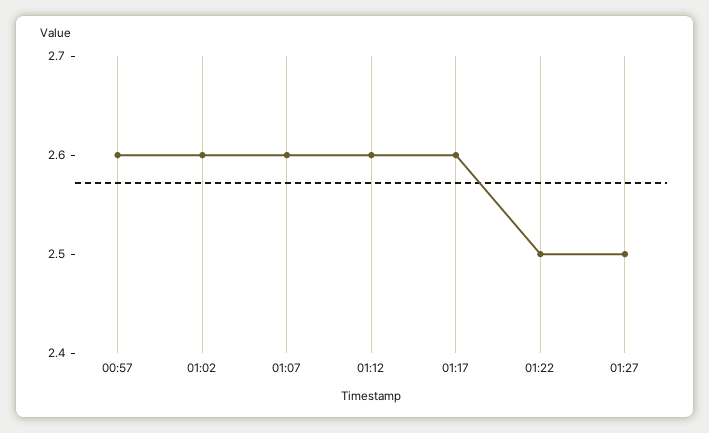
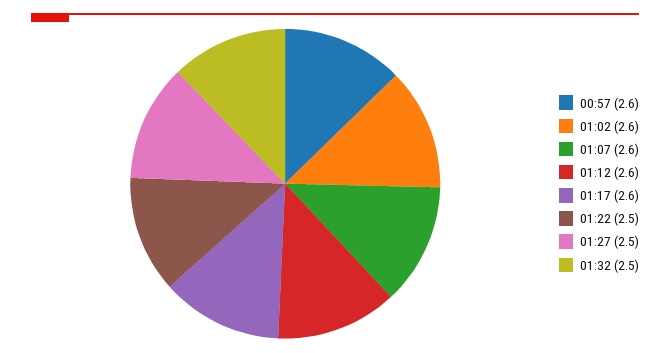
01:32: none -> 2.5

